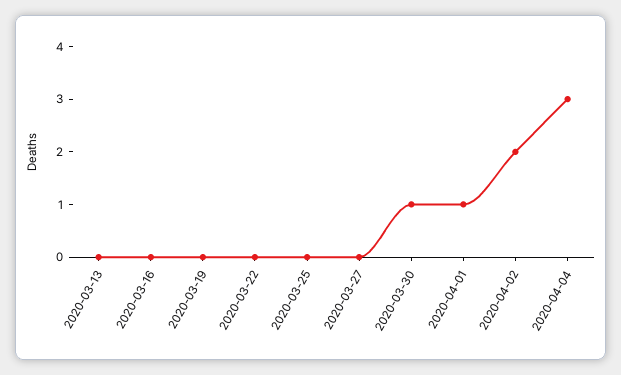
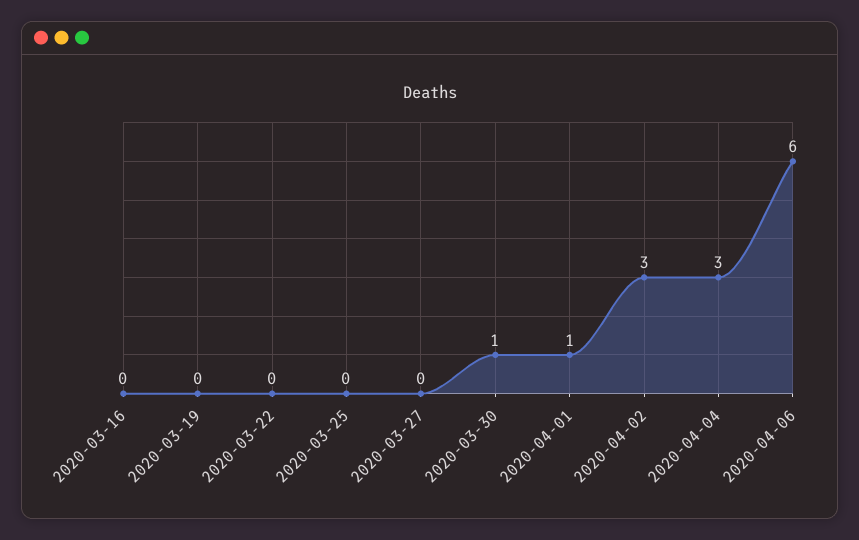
2020-03-13: 0 -> none
2020-04-02: 2 -> 3
2020-04-06: none -> 6

